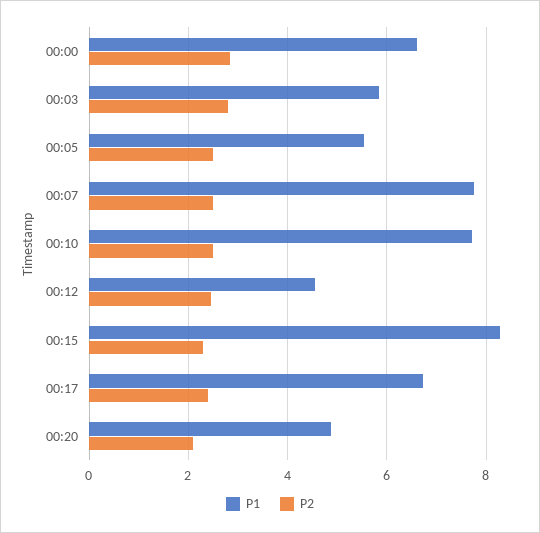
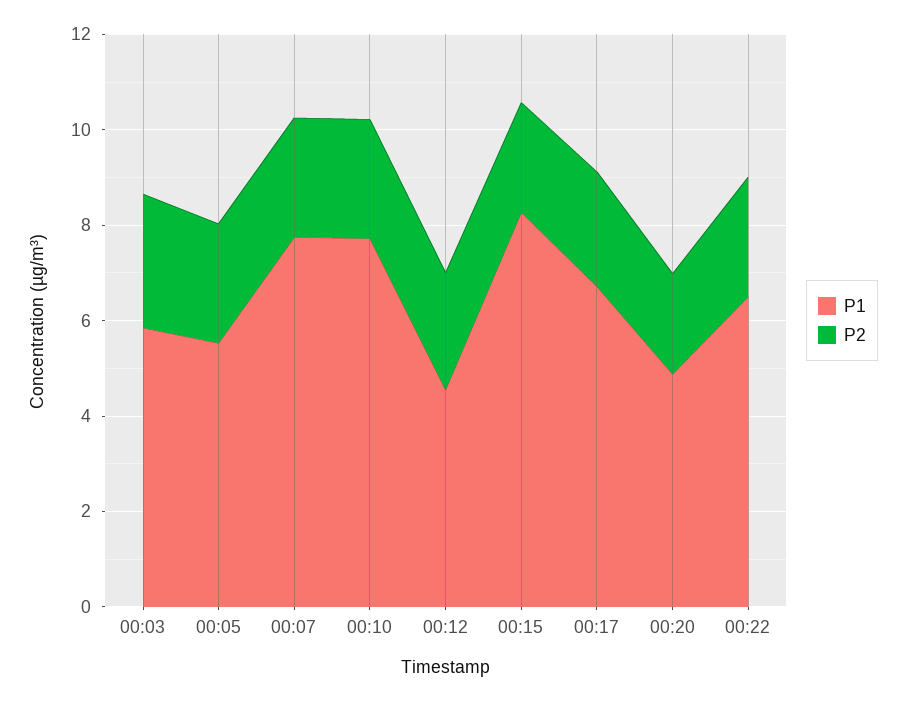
P1, 00:00: 6.6 -> none
P2, 00:00: 2.8 -> none
P1, 00:22: none -> 6.5
P2, 00:22: none -> 2.5

